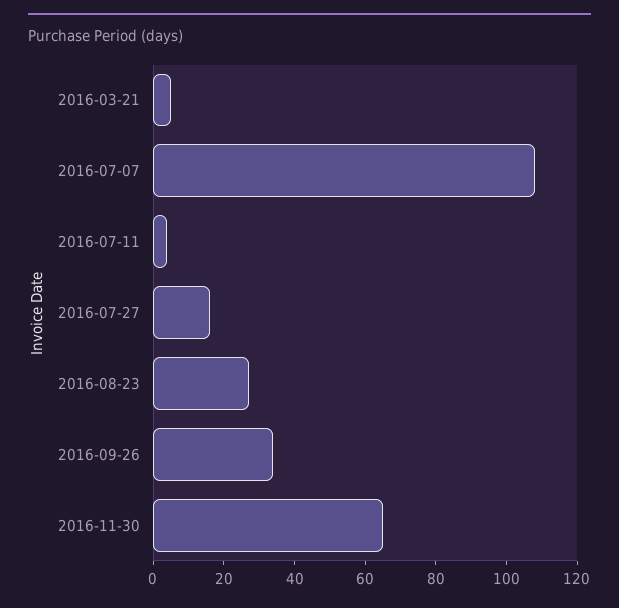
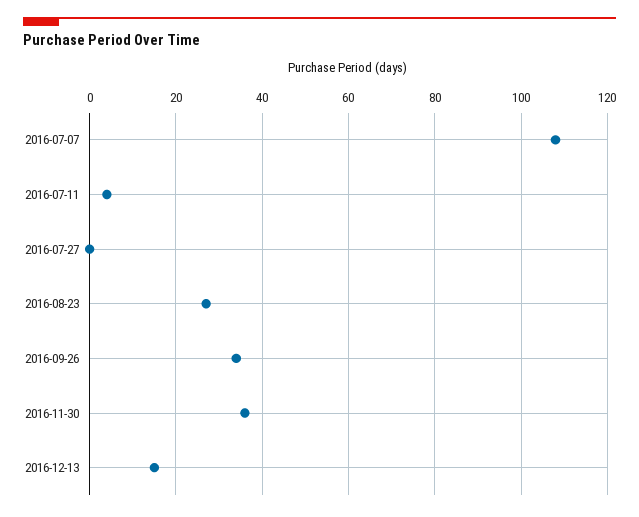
2016-03-21: 5 -> none
2016-07-27: 15 -> 0
2016-11-30: 65 -> 35
2016-12-13: none -> 15

